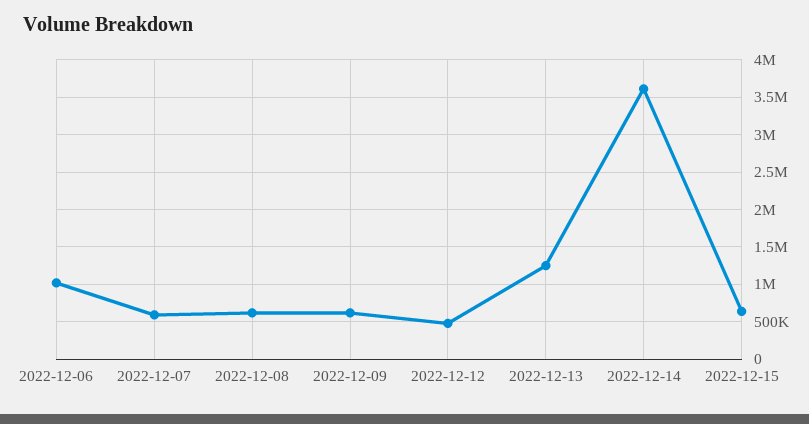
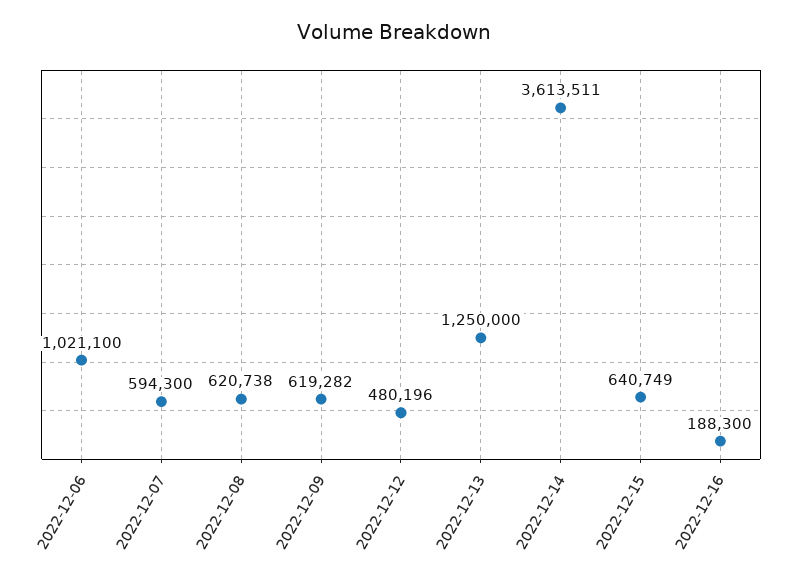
2022-12-16: none -> 188300

